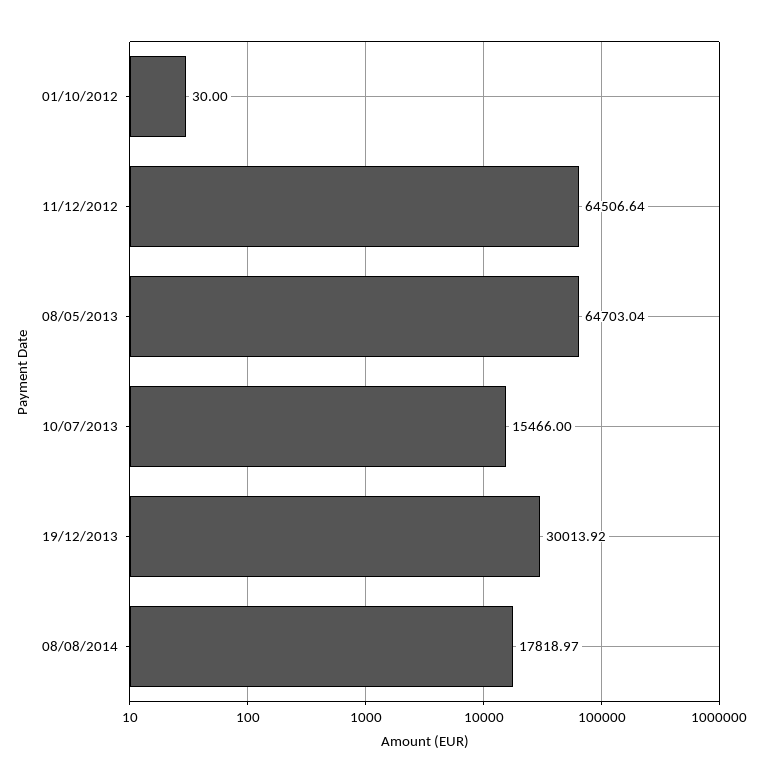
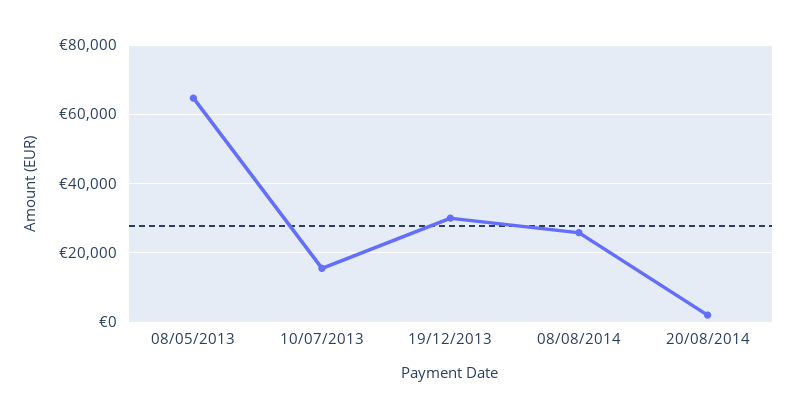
01/10/2012: 30 -> none
11/12/2012: 64506.64 -> none
08/08/2014: 17818.97 -> 26000
20/08/2014: none -> 2000

